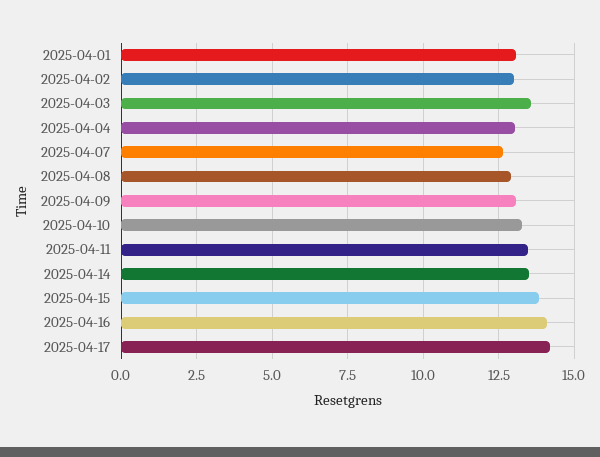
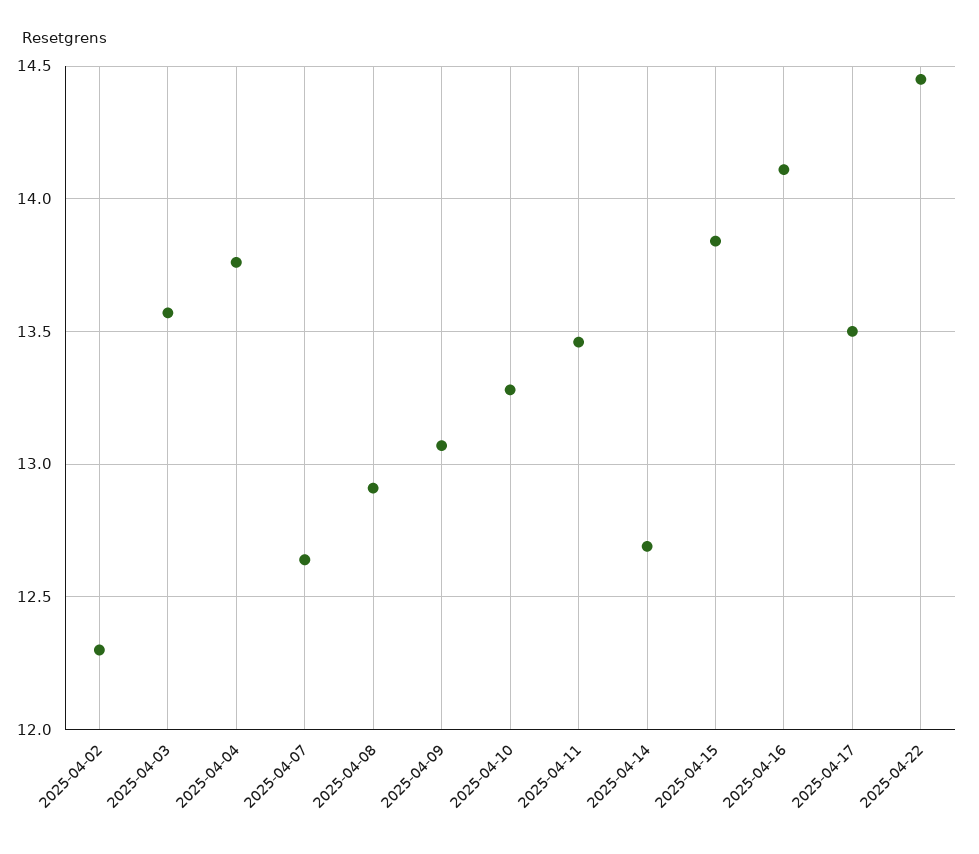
2025-04-01: 13 -> none
2025-04-02: 13 -> 12.3
2025-04-04: 13 -> 13.75
2025-04-14: 13.5 -> 12.7
2025-04-17: 14.25 -> 13.5
2025-04-22: none -> 14.45

